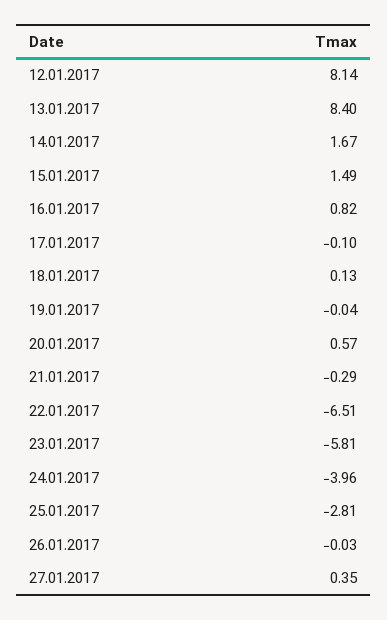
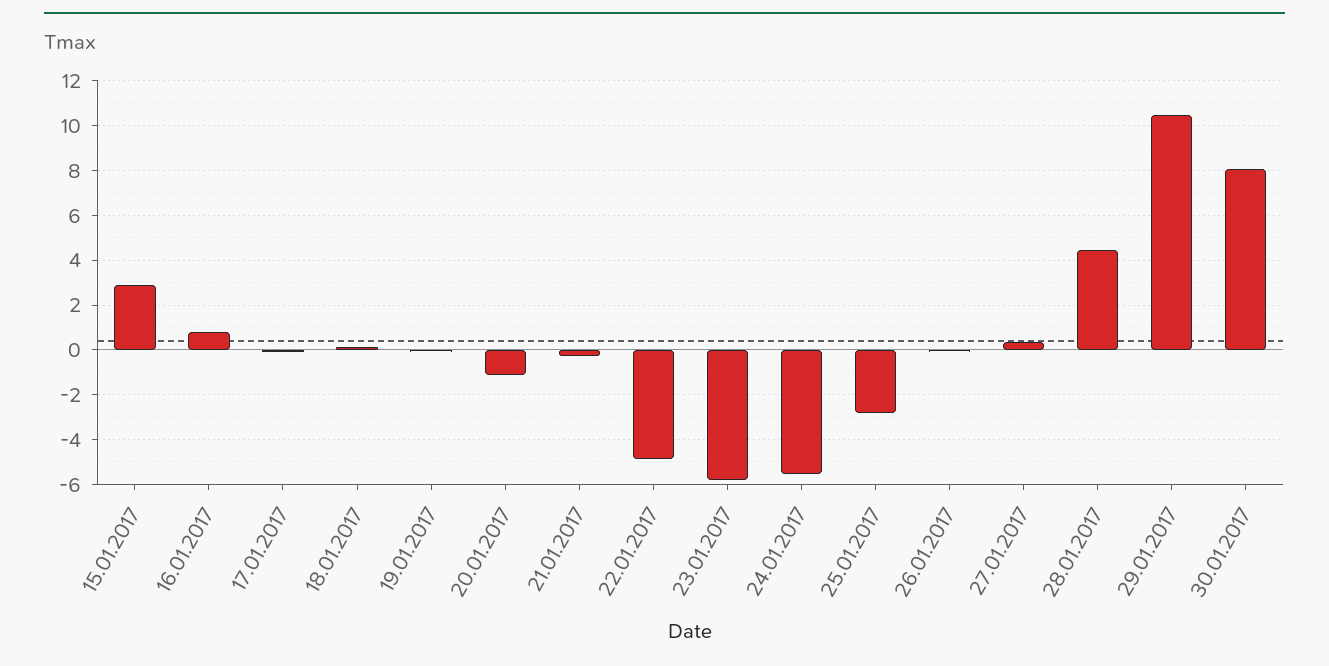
12.01.2017: 8.14 -> none
13.01.2017: 8.4 -> none
14.01.2017: 1.67 -> none
15.01.2017: 1.49 -> 3
20.01.2017: 0.57 -> -1
22.01.2017: -6.51 -> -5
24.01.2017: -3.96 -> -5.5
28.01.2017: none -> 4.5
29.01.2017: none -> 10.5
30.01.2017: none -> 8

